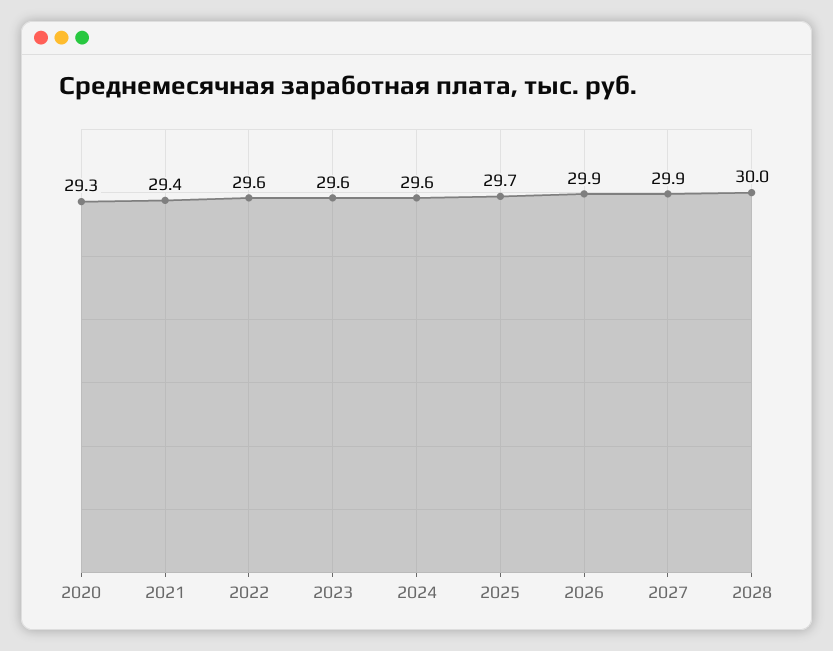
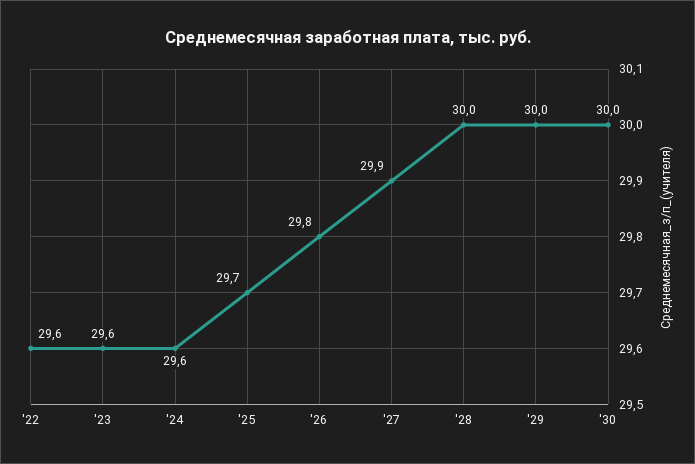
2020: 29.3 -> none
2021: 29.4 -> none
2026: 29.9 -> 29.8
'29: none -> 30
'30: none -> 30

